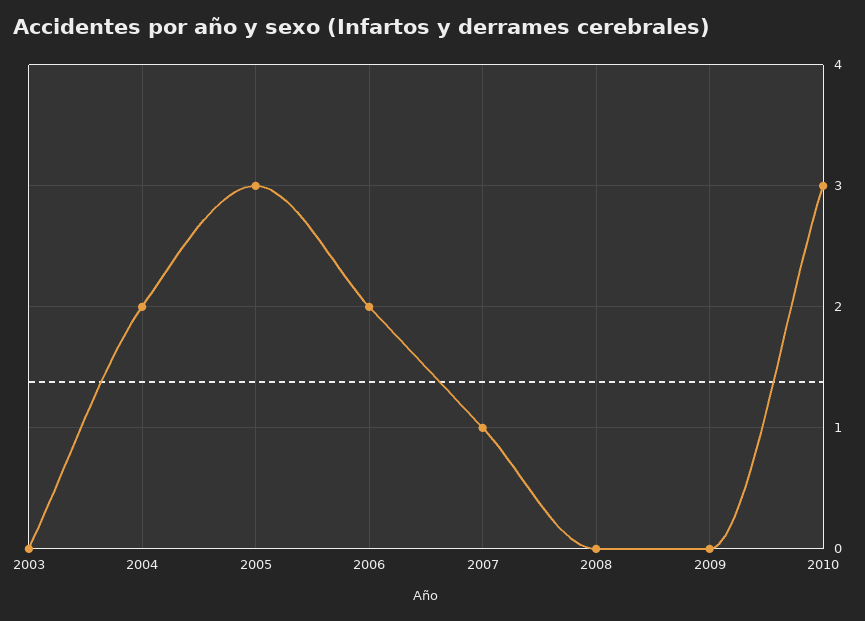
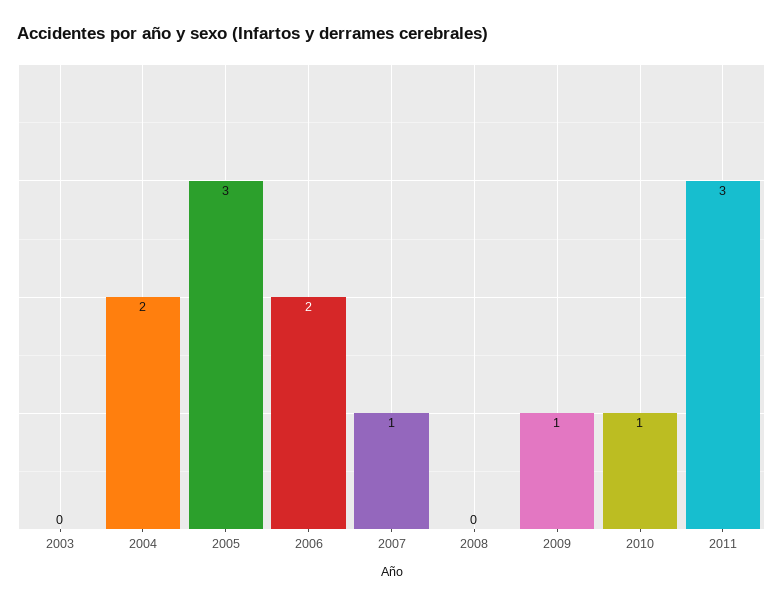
2009: 0 -> 1
2010: 3 -> 1
2011: none -> 3

